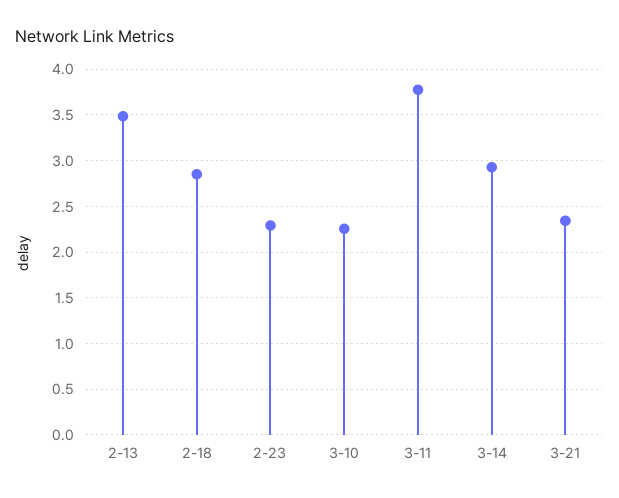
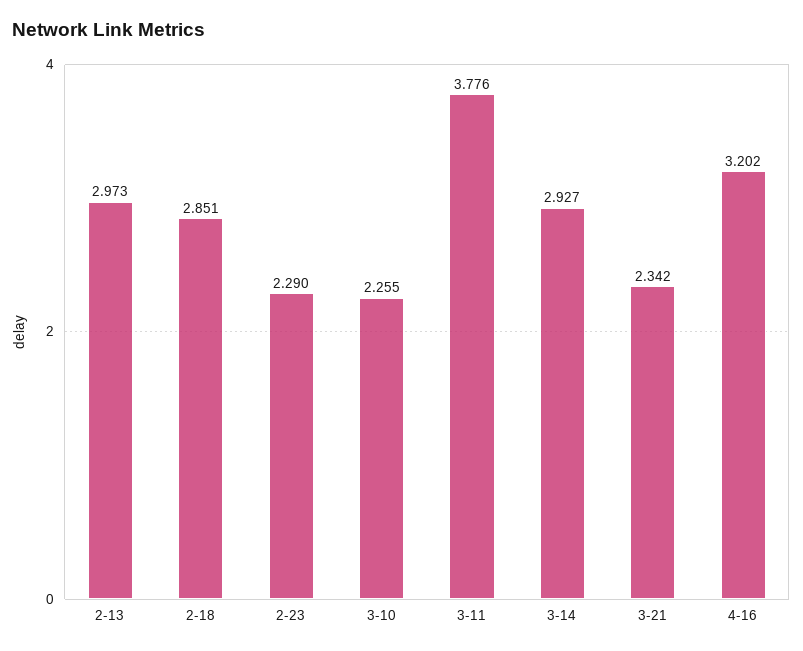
2-13: 3.5 -> 2.973
4-16: none -> 3.202

